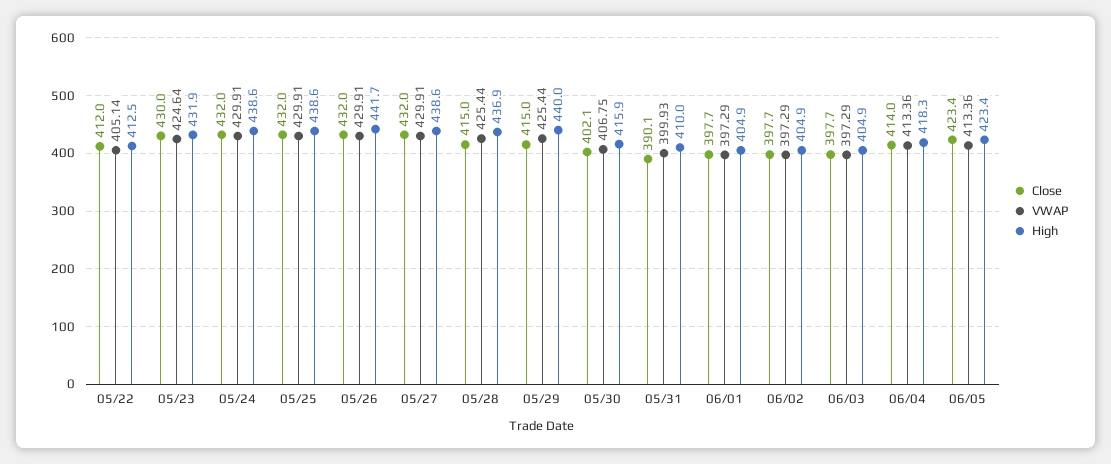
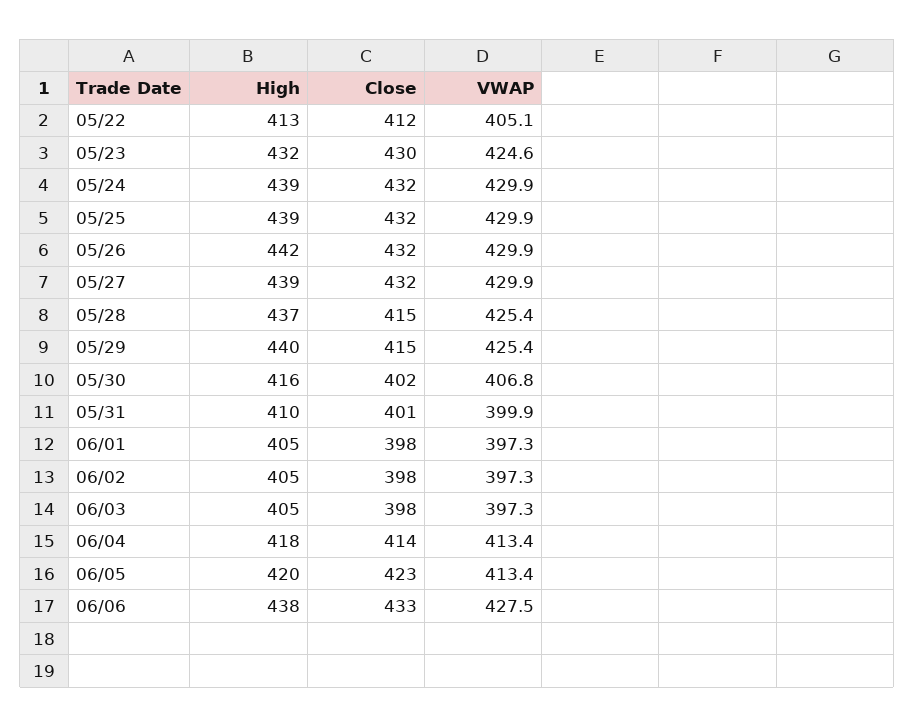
Close, 05/31: 390.1 -> 401
High, 06/05: 423.4 -> 420
High, 06/06: none -> 438
Close, 06/06: none -> 433
VWAP, 06/06: none -> 427.5

